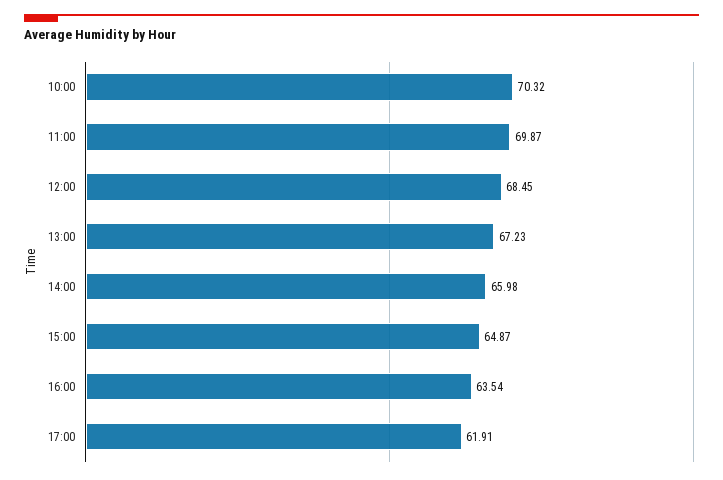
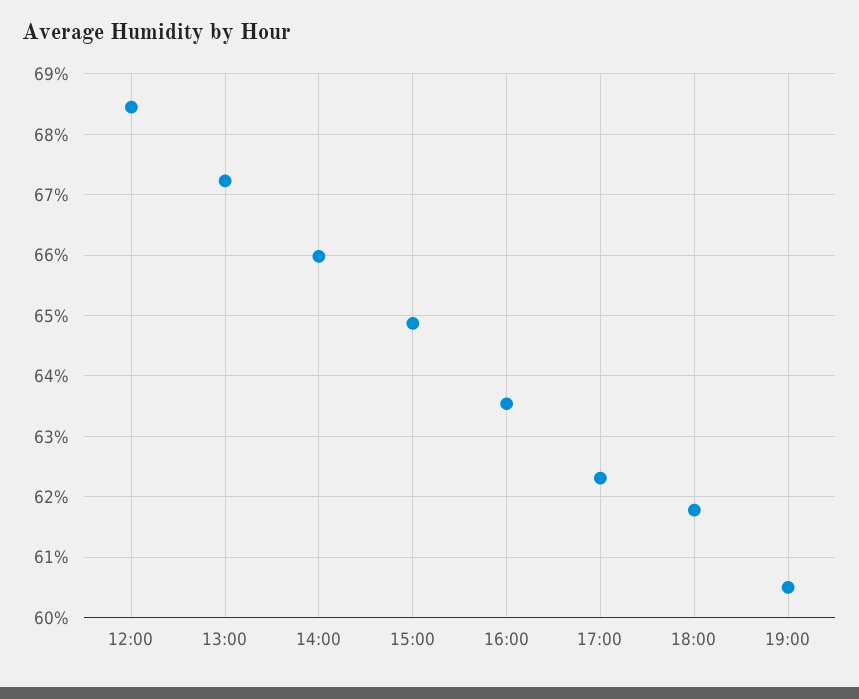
10:00: 70.32 -> none
11:00: 69.87 -> none
17:00: 61.91 -> 62.3
18:00: none -> 61.8
19:00: none -> 60.5

